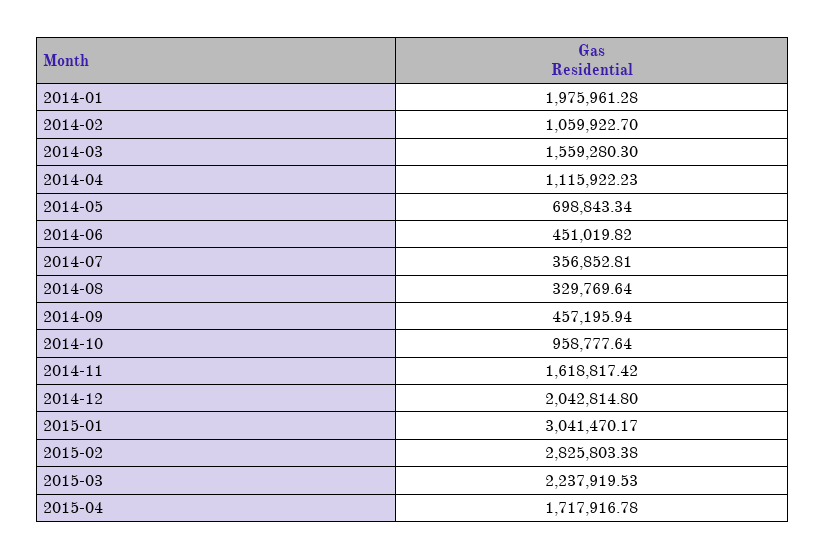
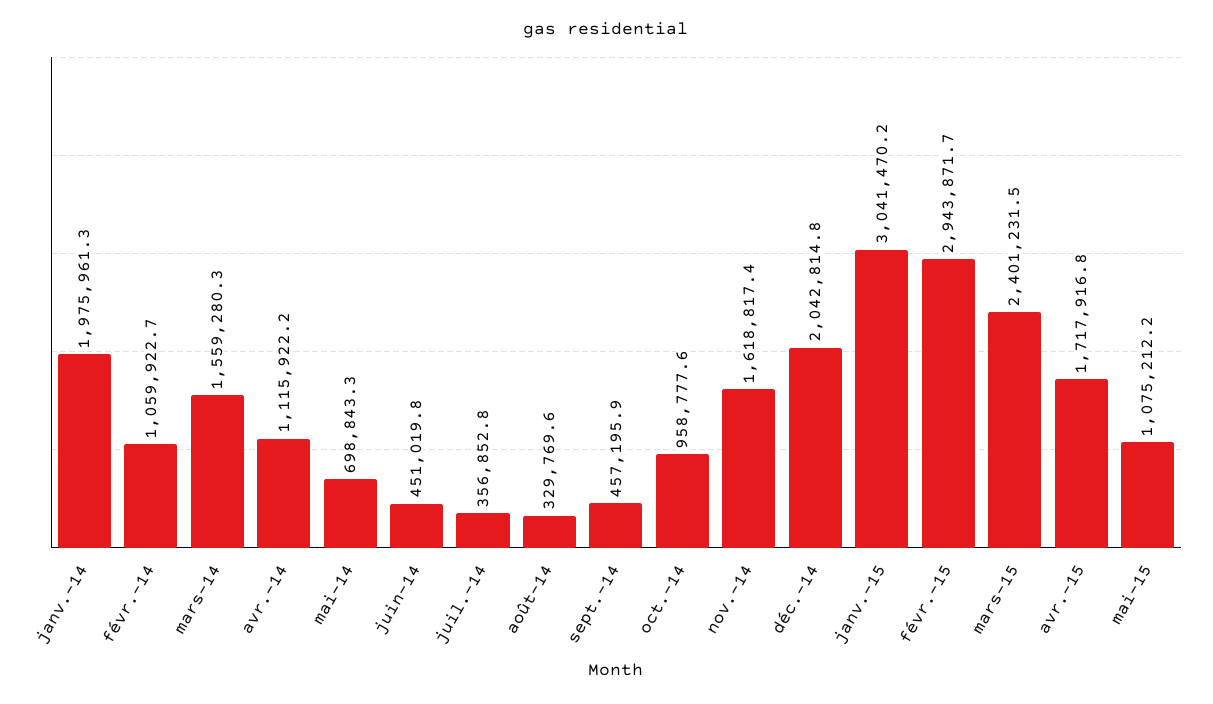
2015-02: 2825803.38 -> 2943871.7
2015-03: 2237919.53 -> 2401231.5
mai-15: none -> 1075212.2

